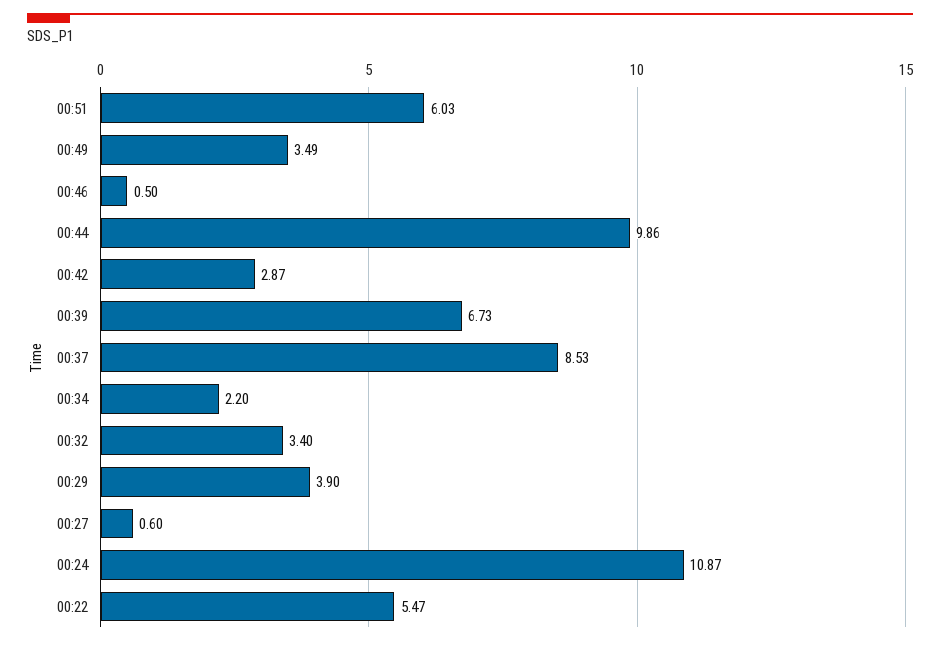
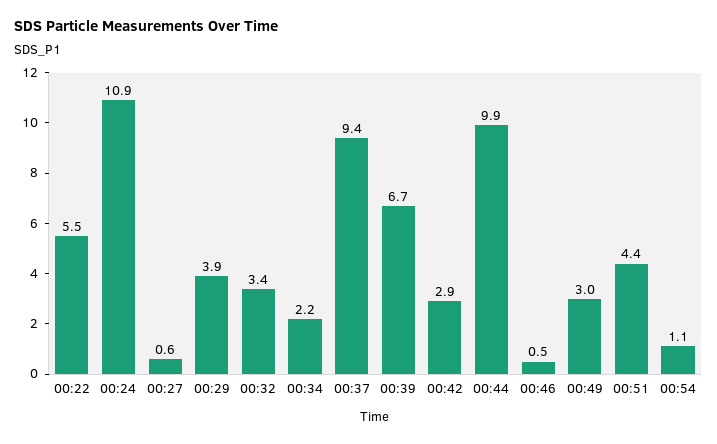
00:51: 6.03 -> 4.4
00:49: 3.49 -> 3
00:37: 8.53 -> 9.4
00:54: none -> 1.1

